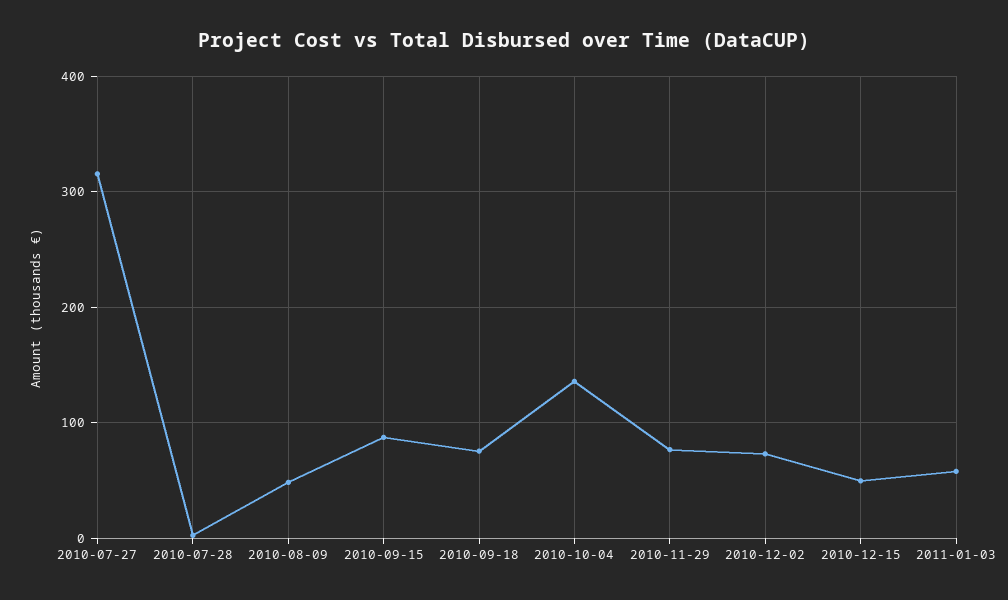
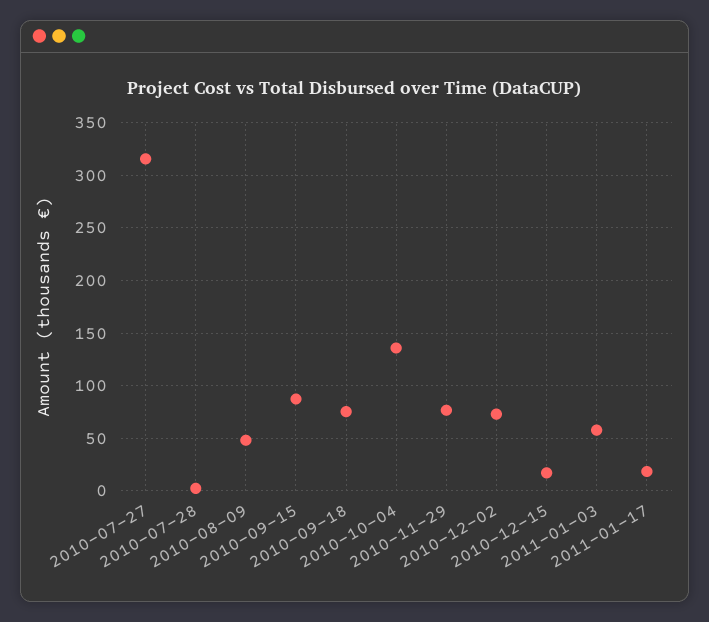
2010-12-15: 50 -> 20
2011-01-17: none -> 20

